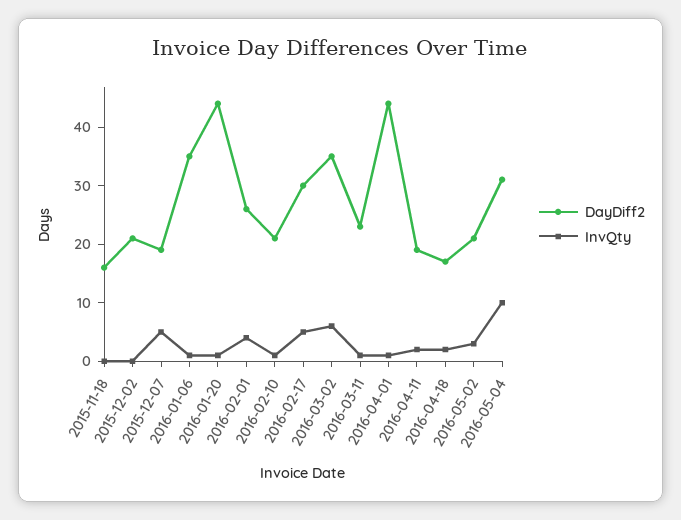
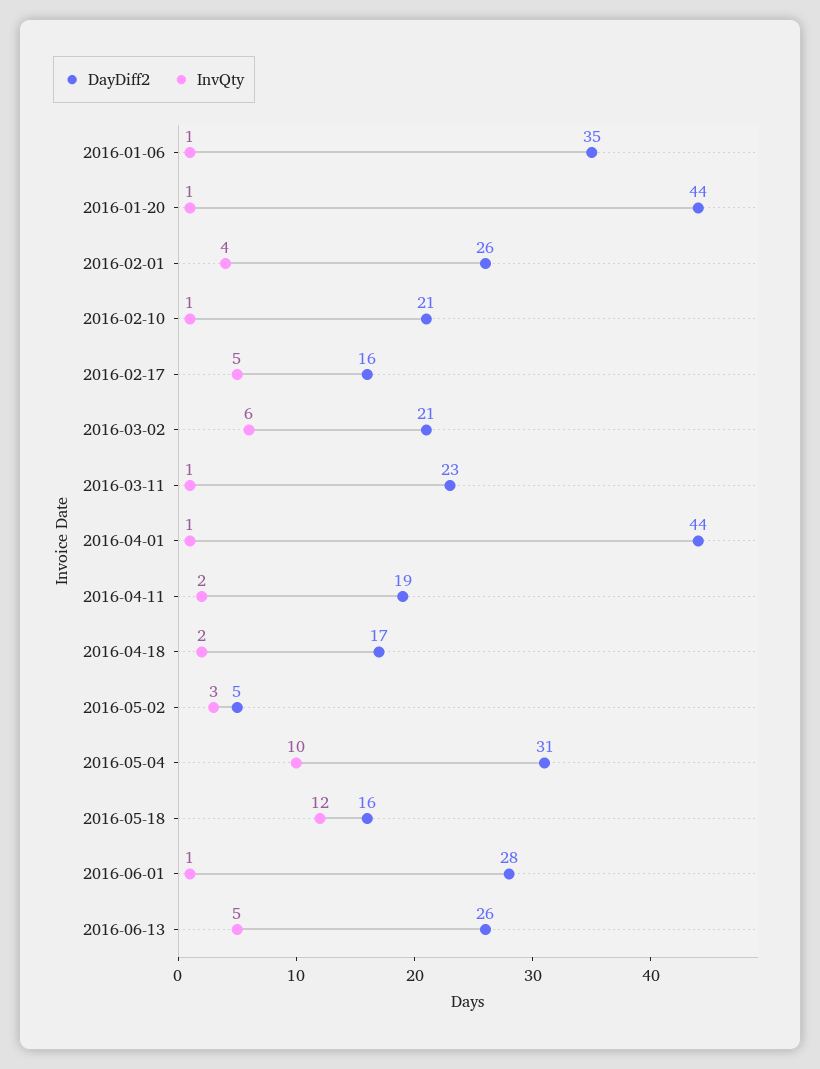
DayDiff2, 2015-11-18: 15 -> none
InvQty, 2015-11-18: 0 -> none
DayDiff2, 2015-12-02: 20 -> none
InvQty, 2015-12-02: 0 -> none
DayDiff2, 2015-12-07: 20 -> none
InvQty, 2015-12-07: 5 -> none
DayDiff2, 2016-02-17: 30 -> 16
DayDiff2, 2016-03-02: 35 -> 21
DayDiff2, 2016-05-02: 20 -> 5
DayDiff2, 2016-05-18: none -> 16
InvQty, 2016-05-18: none -> 12
DayDiff2, 2016-06-01: none -> 28
InvQty, 2016-06-01: none -> 1
DayDiff2, 2016-06-13: none -> 26
InvQty, 2016-06-13: none -> 5

